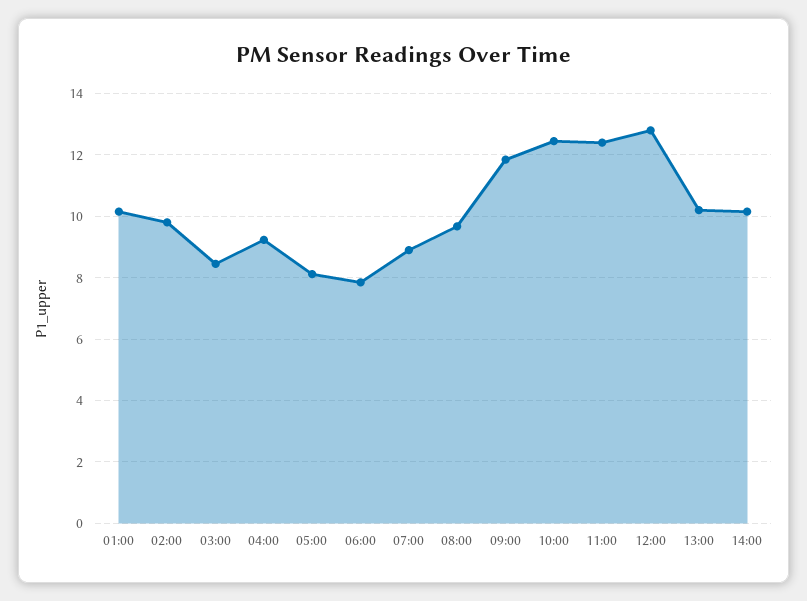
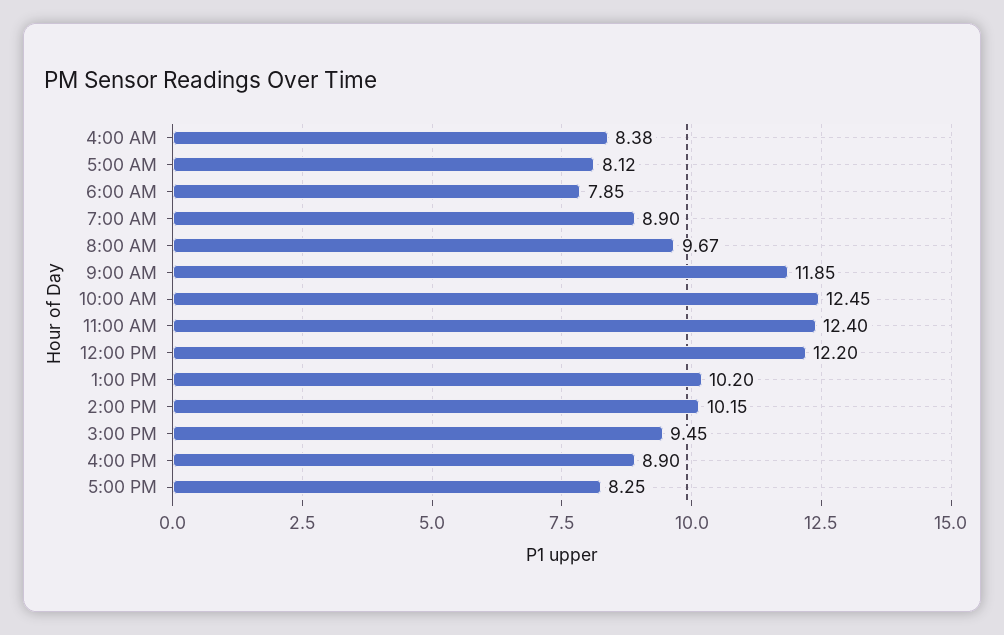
01:00: 10.2 -> none
02:00: 9.8 -> none
03:00: 8.4 -> none
04:00: 9.2 -> 8.38
12:00: 12.8 -> 12.2
3:00 PM: none -> 9.45
4:00 PM: none -> 8.9
5:00 PM: none -> 8.25

